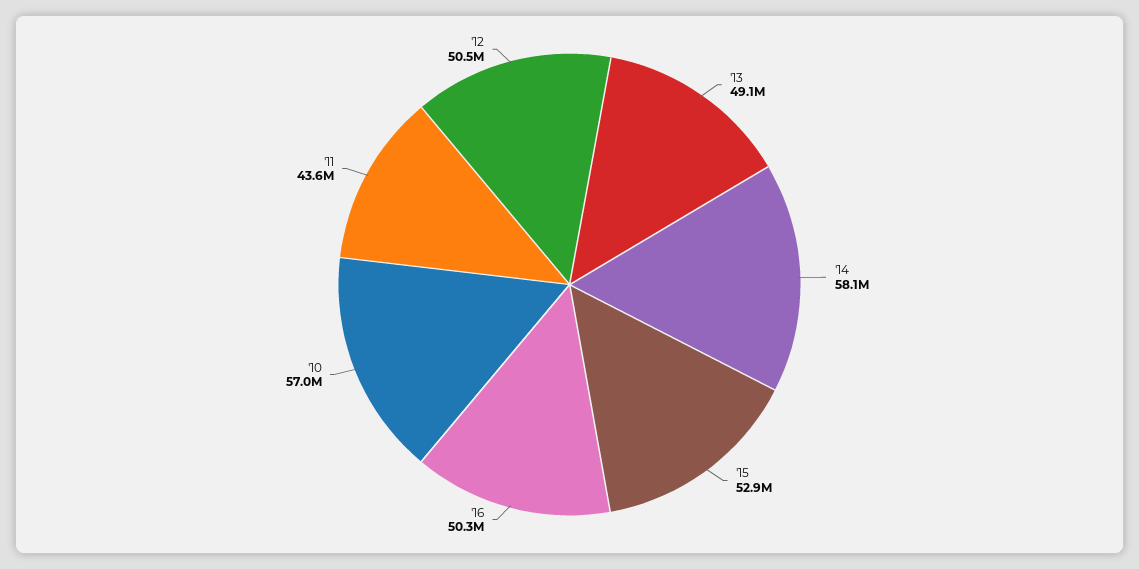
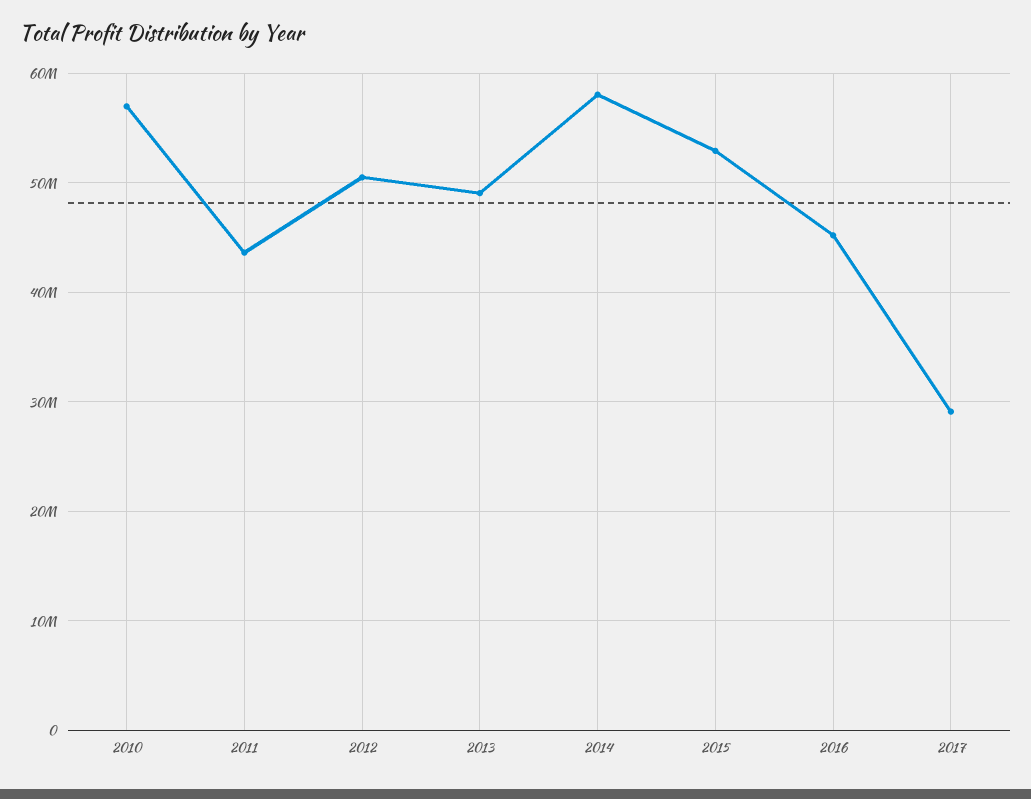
'16: 50300000 -> 45000000
2017: none -> 29000000

